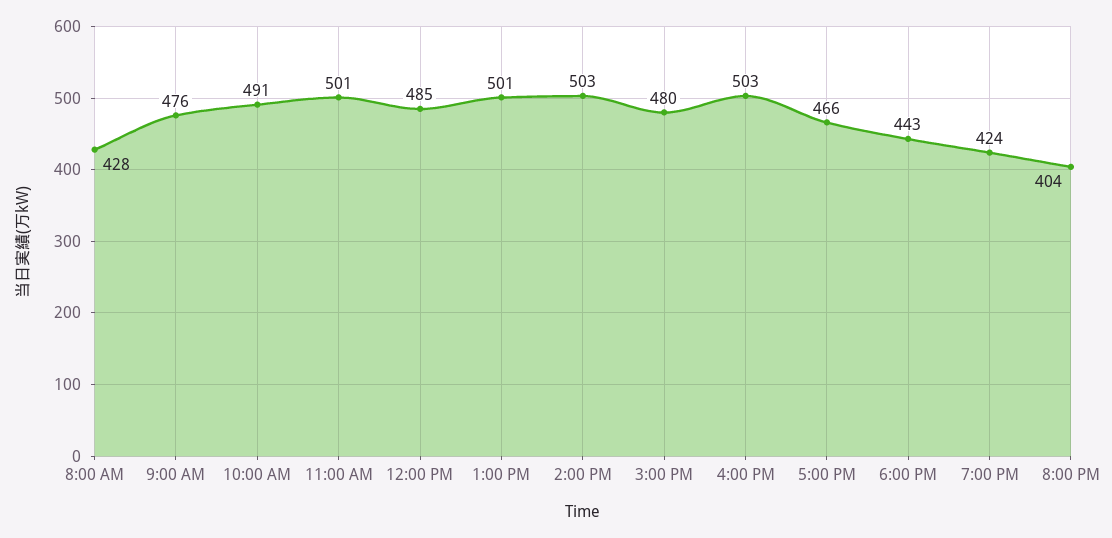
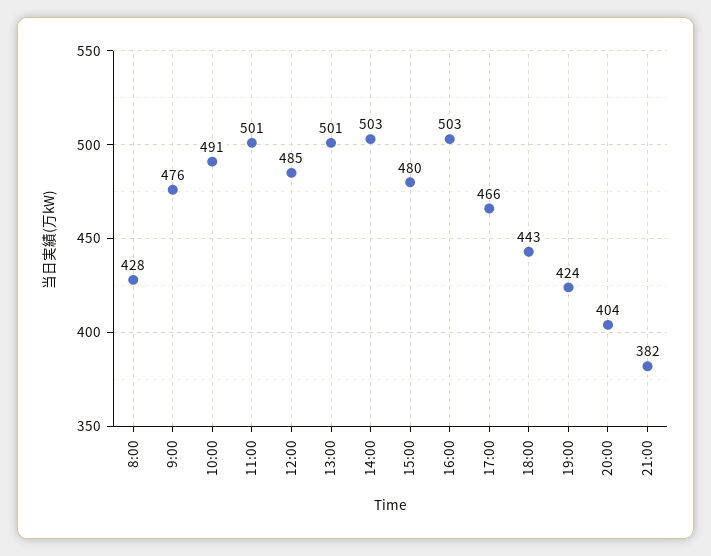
21:00: none -> 382

